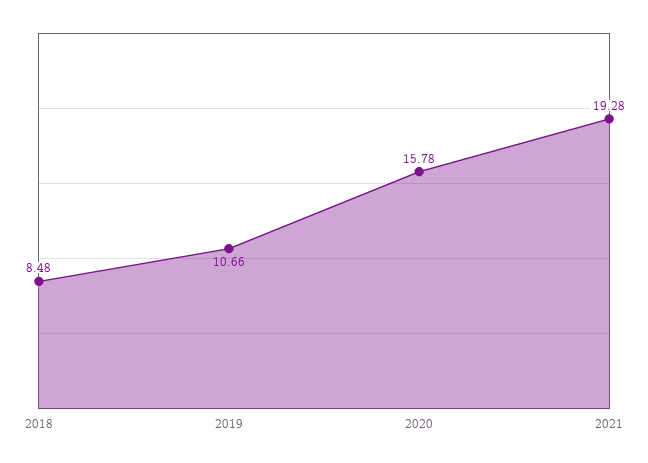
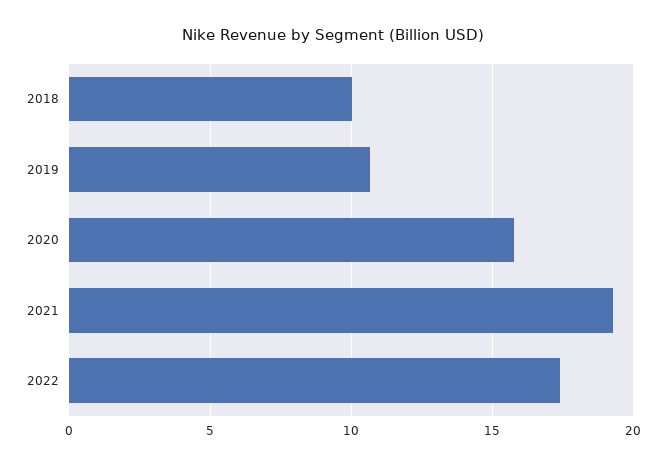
2018: 8.48 -> 10
2022: none -> 17.5

